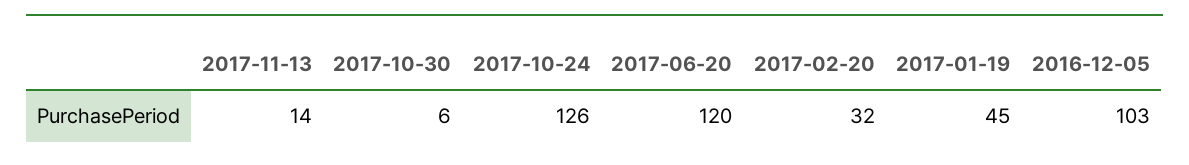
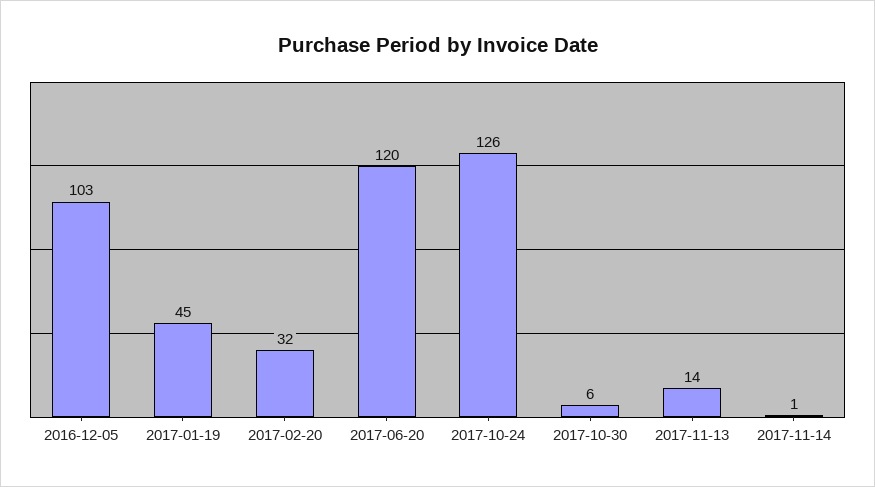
2017-11-14: none -> 1

